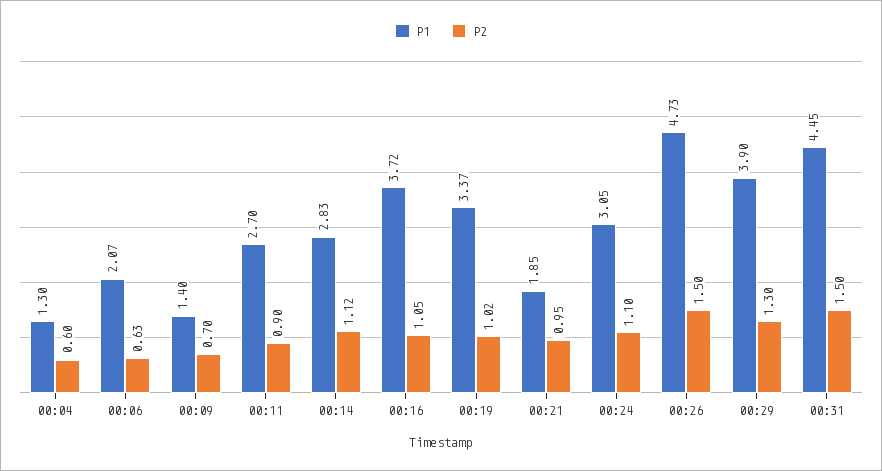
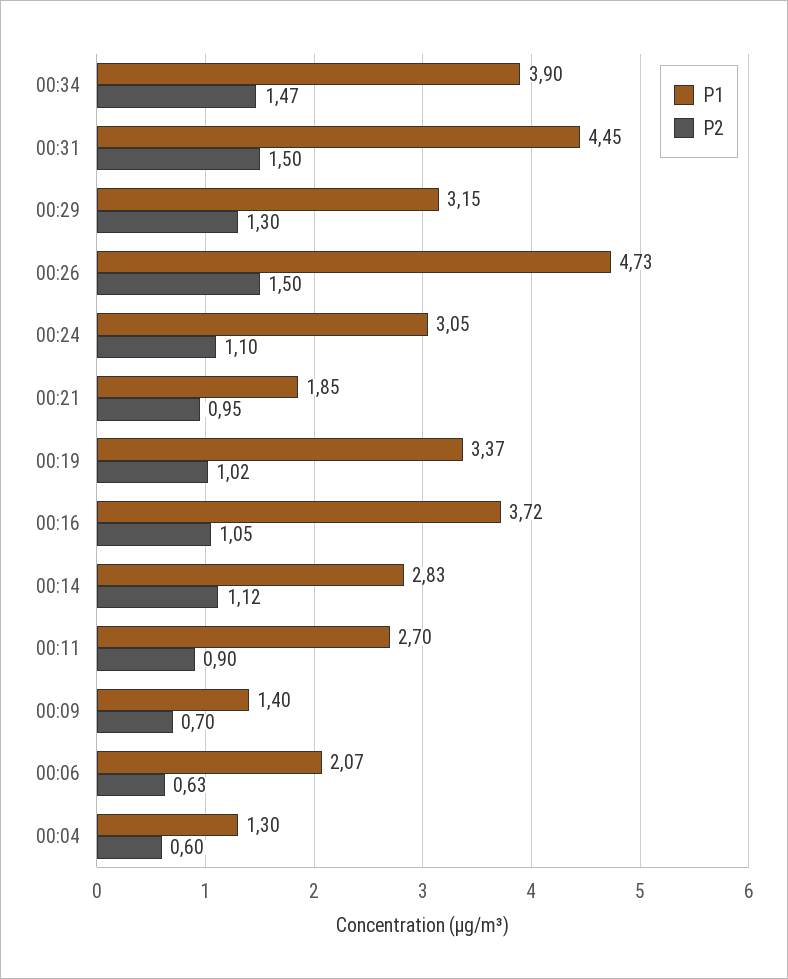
P1, 00:29: 3.9 -> 3.15
P1, 00:34: none -> 3.9
P2, 00:34: none -> 1.47

